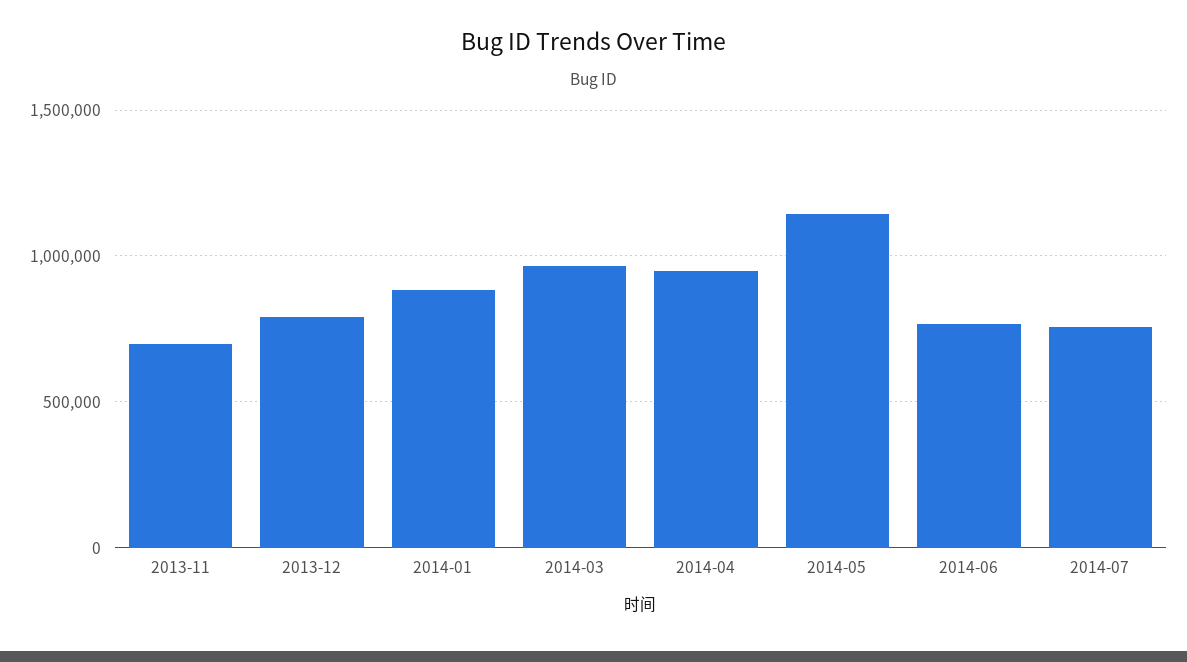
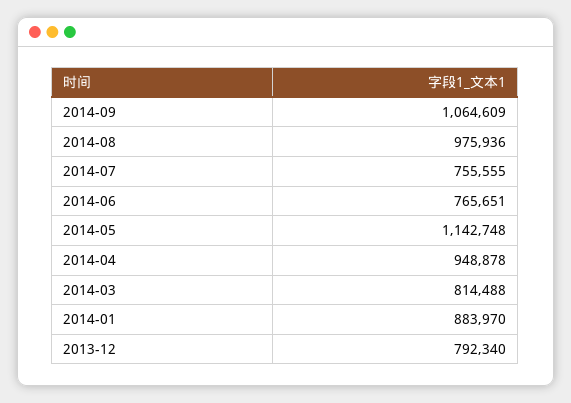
2013-11: 700000 -> none
2014-03: 950000 -> 814488
2014-09: none -> 1064609
2014-08: none -> 975936

